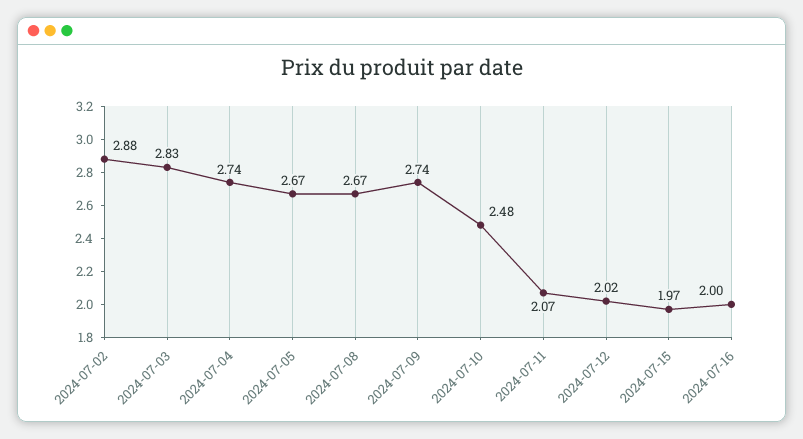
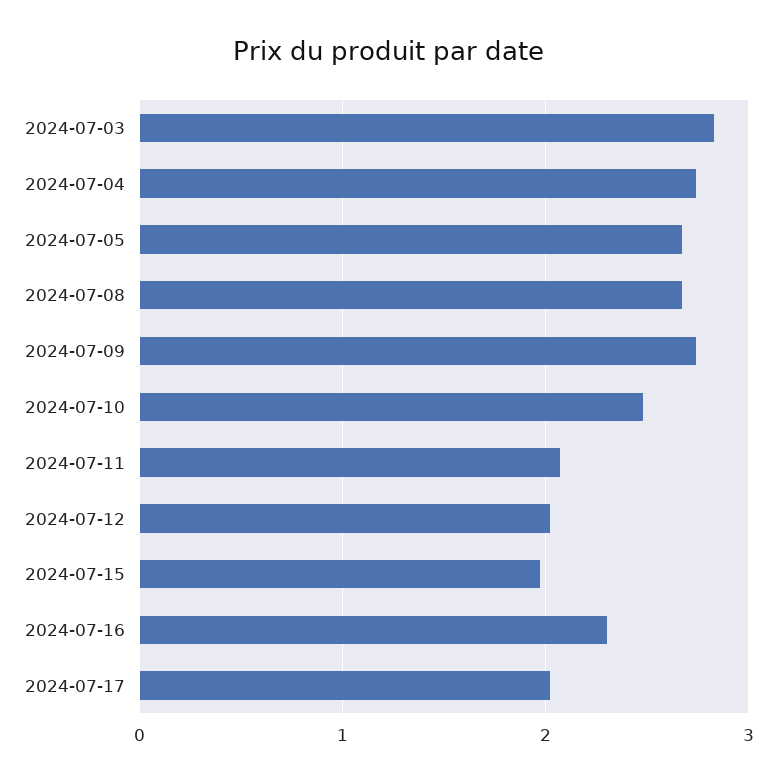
2024-07-02: 2.88 -> none
2024-07-16: 2 -> 2.3
2024-07-17: none -> 2

